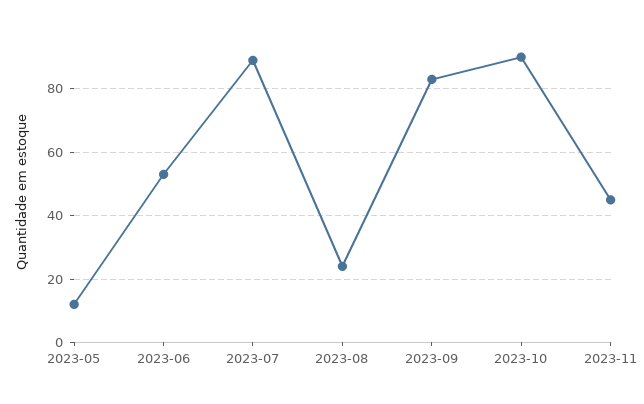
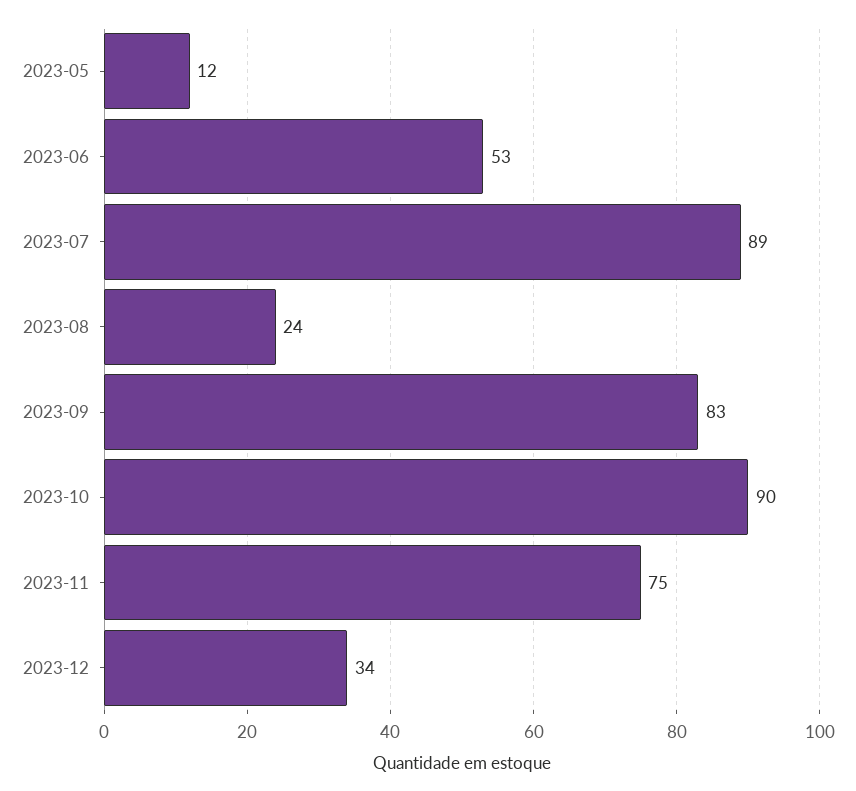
2023-11: 45 -> 75
2023-12: none -> 34

